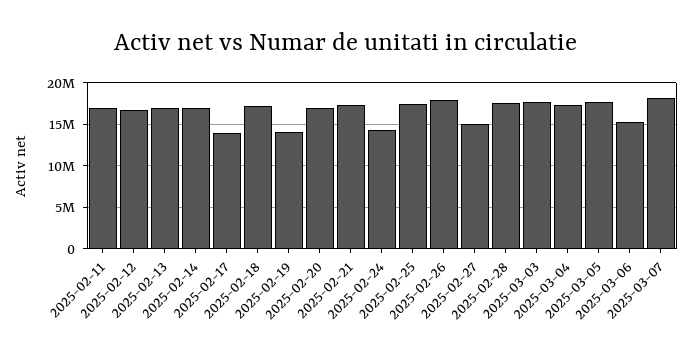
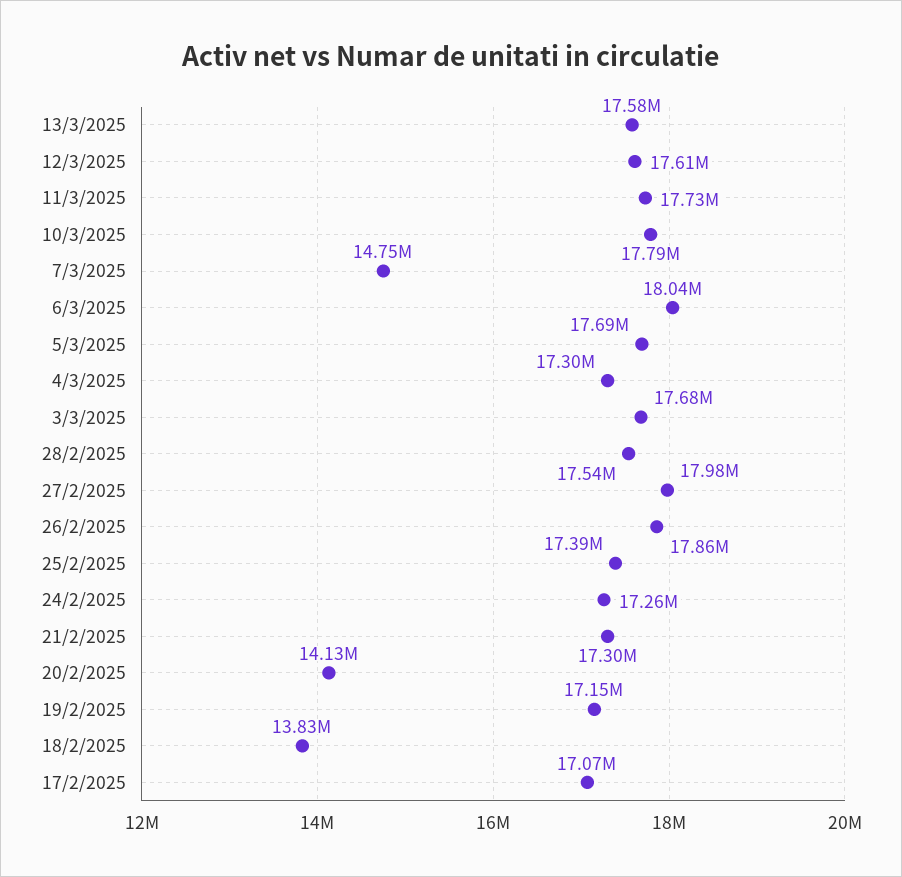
2025-02-11: 17000000 -> none
2025-02-12: 17000000 -> none
2025-02-13: 17000000 -> none
2025-02-14: 17000000 -> none
2025-02-17: 14000000 -> 17070000
2025-02-18: 17000000 -> 13830000
2025-02-19: 14000000 -> 17150000
2025-02-20: 17000000 -> 14130000
2025-02-24: 14000000 -> 17260000
2025-02-27: 15000000 -> 17980000
2025-03-06: 15000000 -> 18040000
2025-03-07: 18000000 -> 14750000
13/3/2025: none -> 17580000
12/3/2025: none -> 17610000
11/3/2025: none -> 17730000
10/3/2025: none -> 17790000

